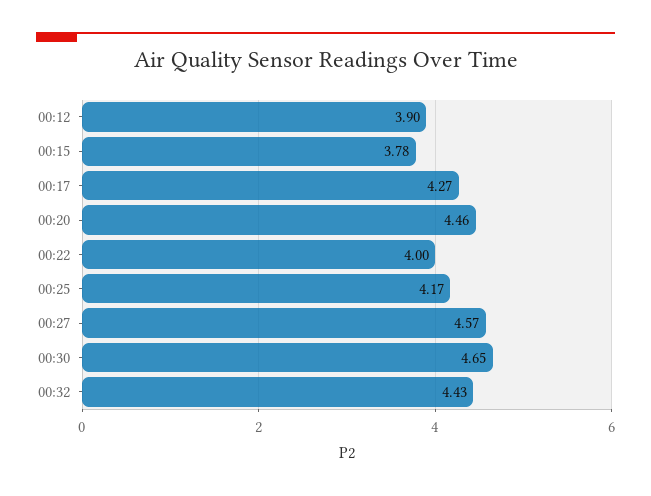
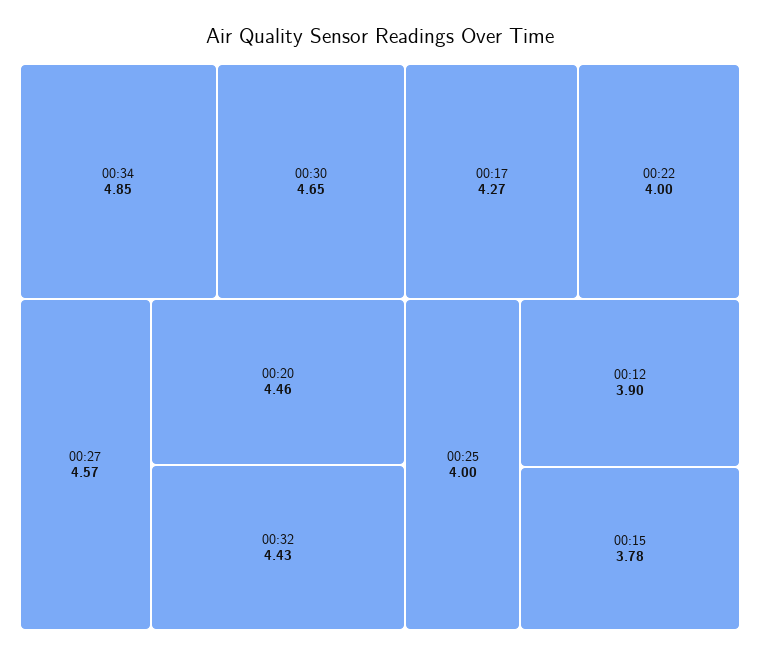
00:25: 4.17 -> 4
00:34: none -> 4.85

